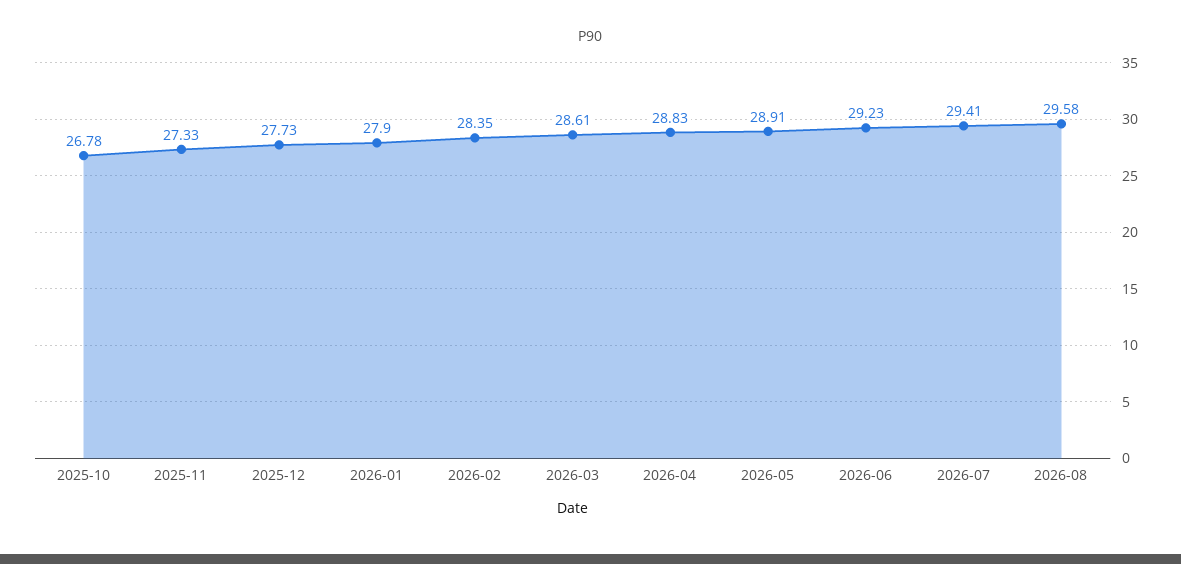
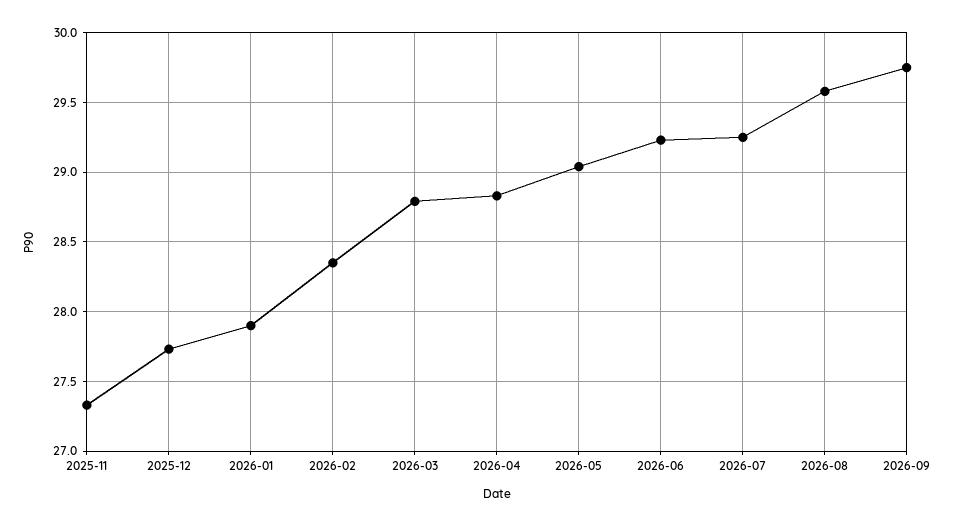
2025-10: 26.78 -> none
2026-03: 28.61 -> 28.8
2026-05: 28.91 -> 29.05
2026-07: 29.41 -> 29.25
2026-09: none -> 29.75

